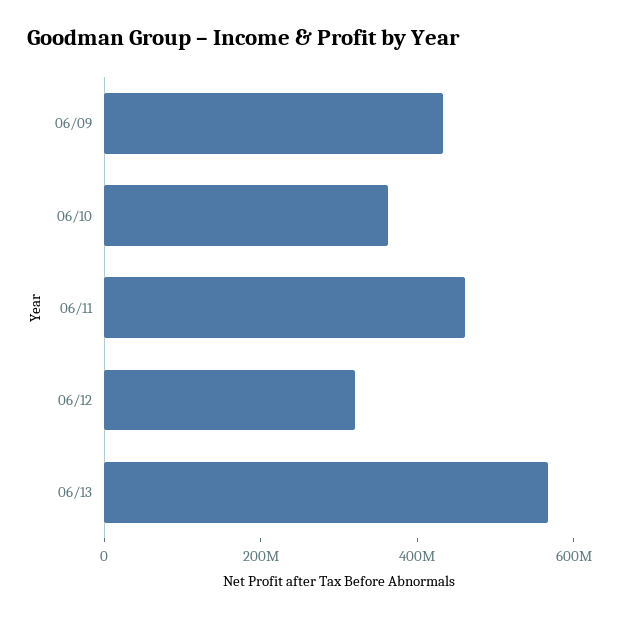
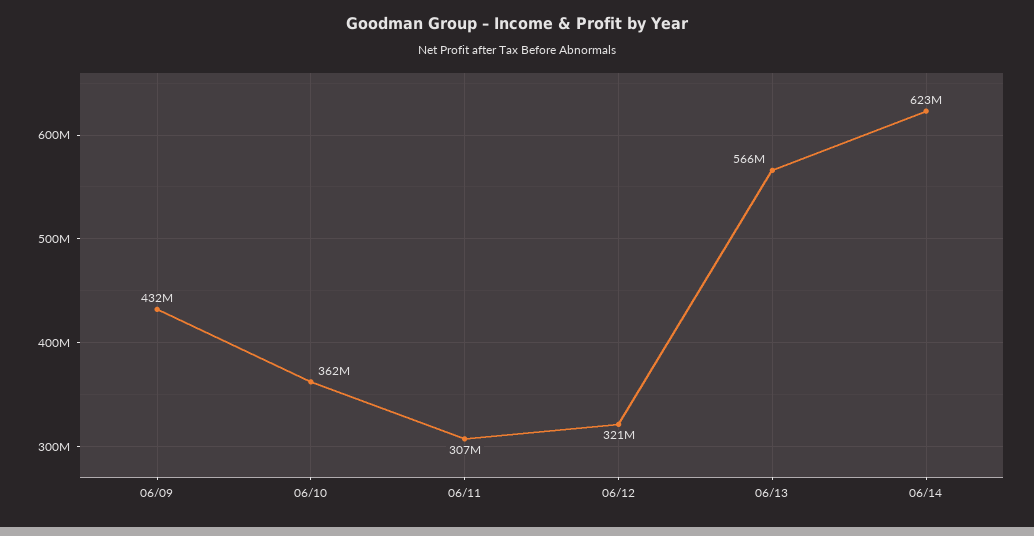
06/11: 450000000 -> 307000000
06/14: none -> 623000000

